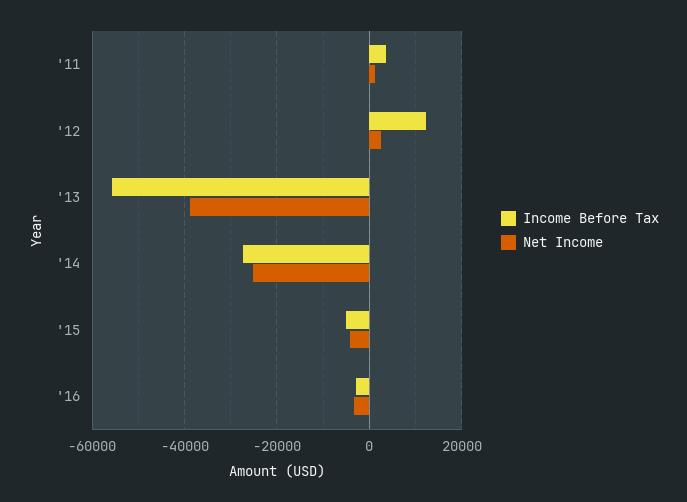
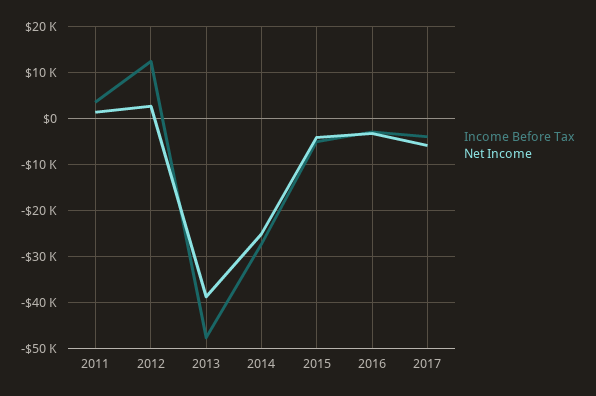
Income Before Tax, '13: -56000 -> -48000
Income Before Tax, 2017: none -> -4000
Net Income, 2017: none -> -6000

